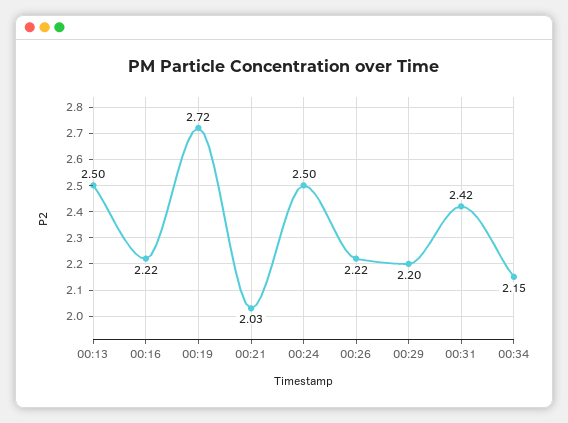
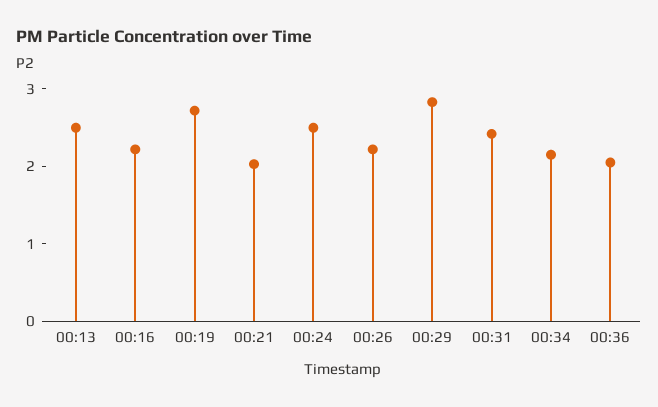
00:29: 2.2 -> 2.8
00:36: none -> 2

